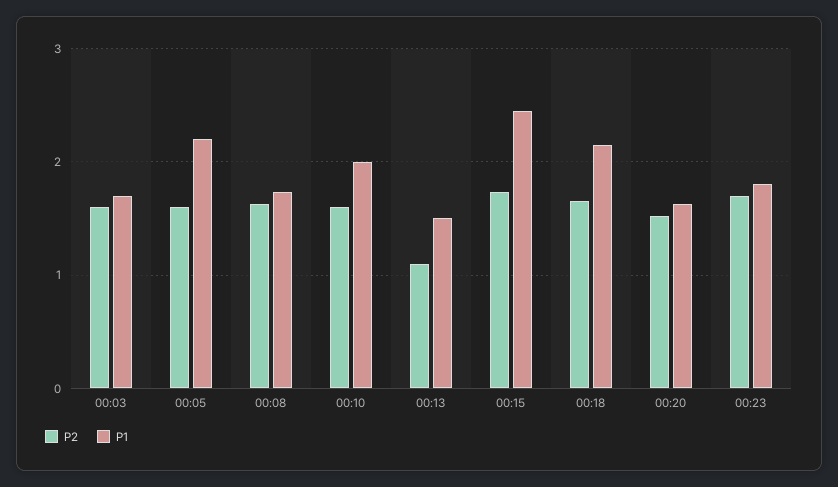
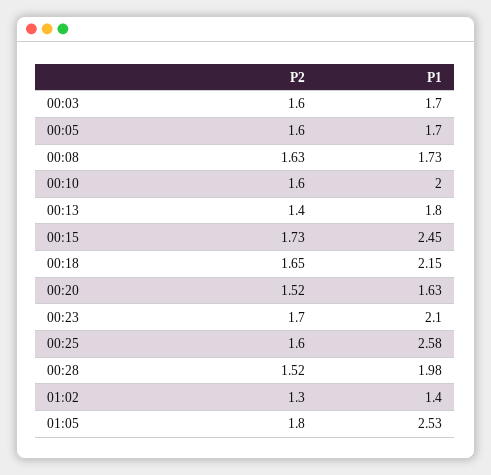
P1, 00:05: 2.2 -> 1.7
P2, 00:13: 1.1 -> 1.4
P1, 00:13: 1.5 -> 1.8
P1, 00:23: 1.8 -> 2.1
P2, 00:25: none -> 1.6
P1, 00:25: none -> 2.58
P2, 00:28: none -> 1.52
P1, 00:28: none -> 1.98
P2, 01:02: none -> 1.3
P1, 01:02: none -> 1.4
P2, 01:05: none -> 1.8
P1, 01:05: none -> 2.53

